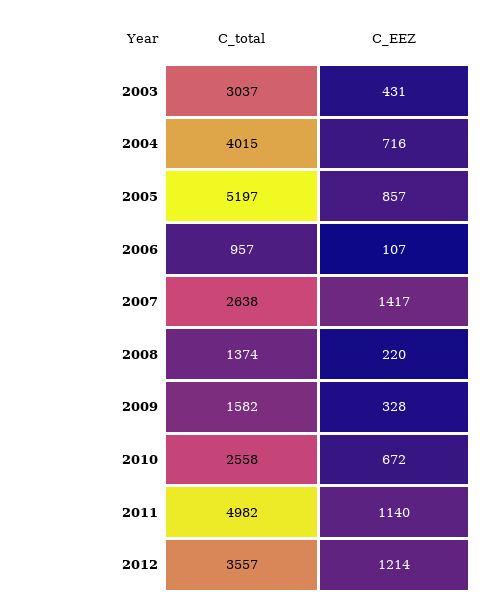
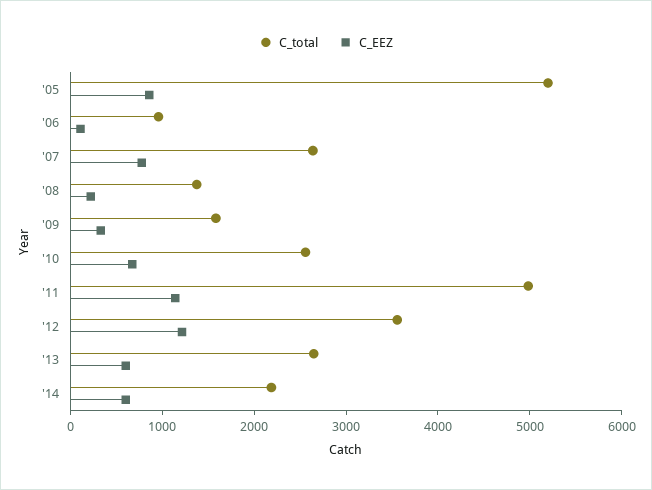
C_total, 2003: 3037 -> none
C_EEZ, 2003: 431 -> none
C_total, 2004: 4015 -> none
C_EEZ, 2004: 716 -> none
C_EEZ, 2007: 1417 -> 800
C_total, '13: none -> 2600
C_EEZ, '13: none -> 600
C_total, '14: none -> 2200
C_EEZ, '14: none -> 600

